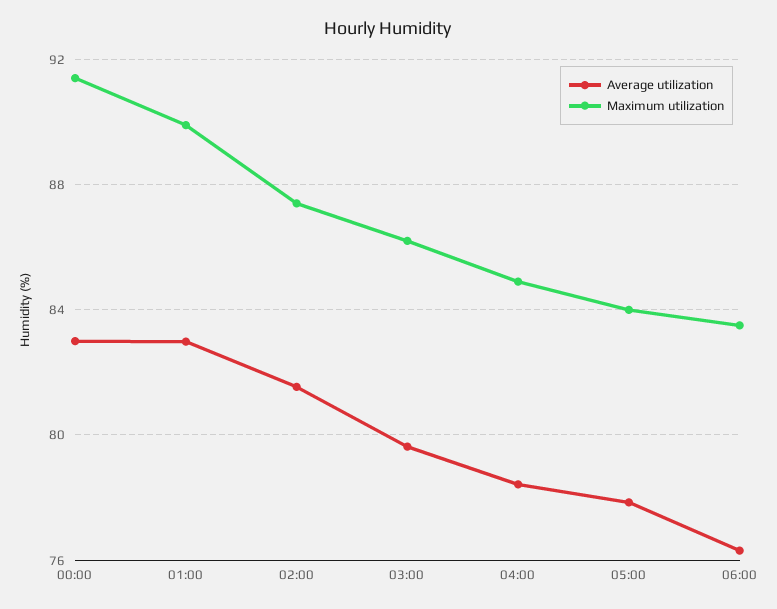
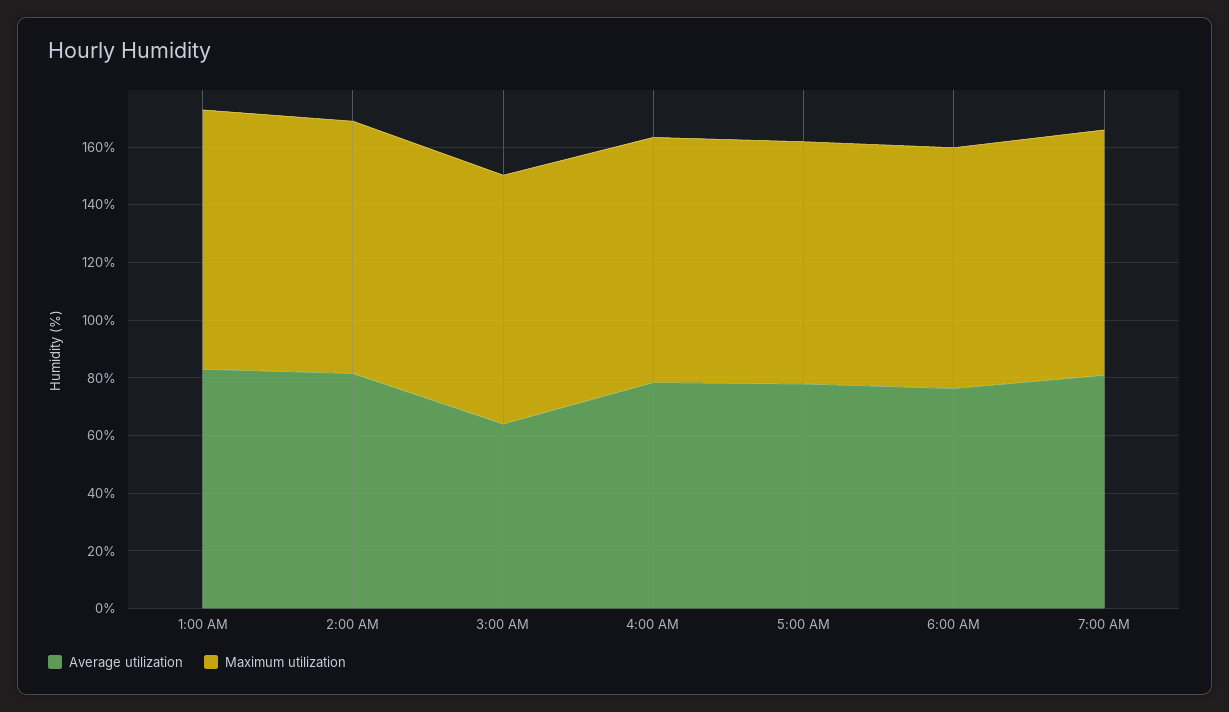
Average utilization, 00:00: 83 -> none
Maximum utilization, 00:00: 91.5 -> none
Average utilization, 03:00: 79.5 -> 65
Average utilization, 7:00 AM: none -> 80
Maximum utilization, 7:00 AM: none -> 85

